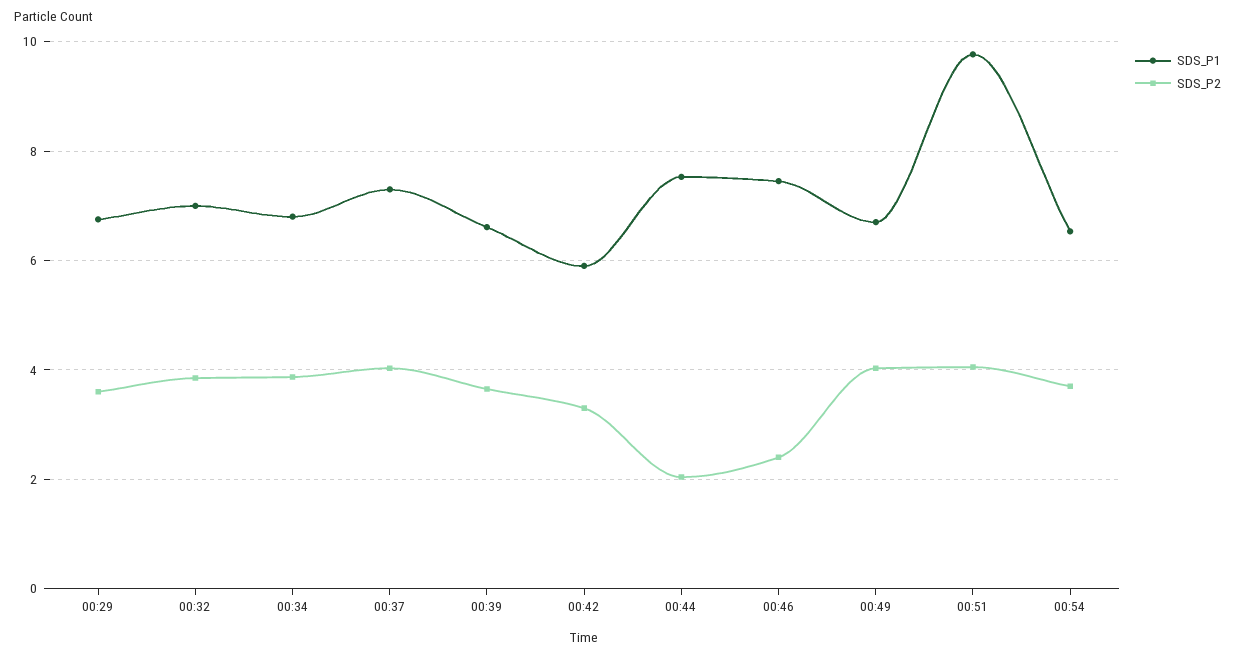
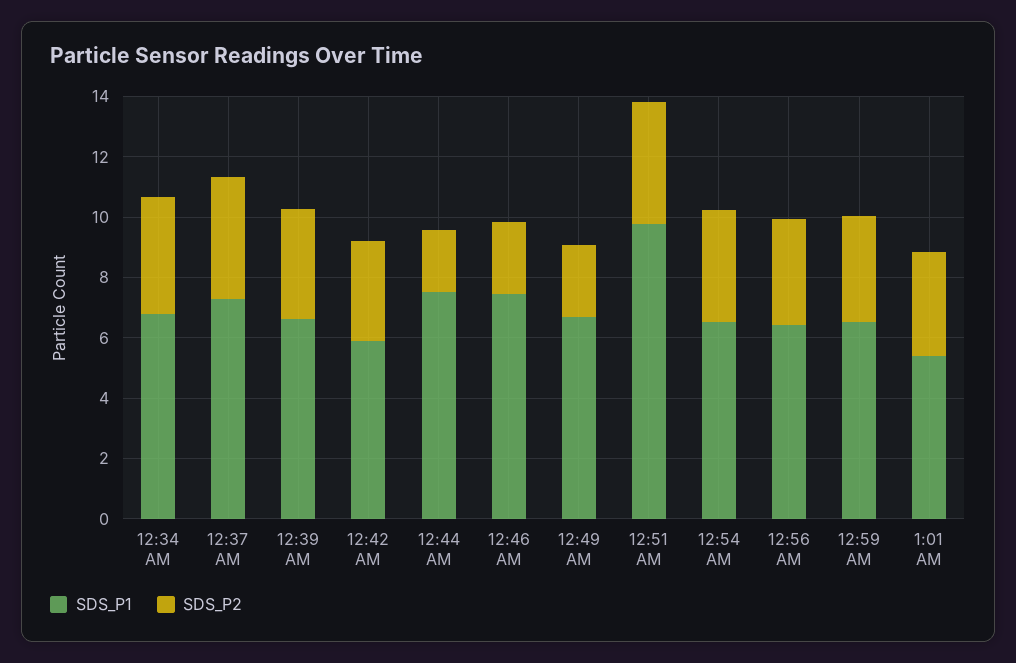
SDS_P1, 00:29: 6.8 -> none
SDS_P2, 00:29: 3.6 -> none
SDS_P1, 00:32: 7 -> none
SDS_P2, 00:32: 3.8 -> none
SDS_P2, 00:49: 4 -> 2.5
SDS_P1, 12:56 AM: none -> 6.5
SDS_P2, 12:56 AM: none -> 3.5
SDS_P1, 12:59 AM: none -> 6.5
SDS_P2, 12:59 AM: none -> 3.5
SDS_P1, 1:01 AM: none -> 5.5
SDS_P2, 1:01 AM: none -> 3.5

